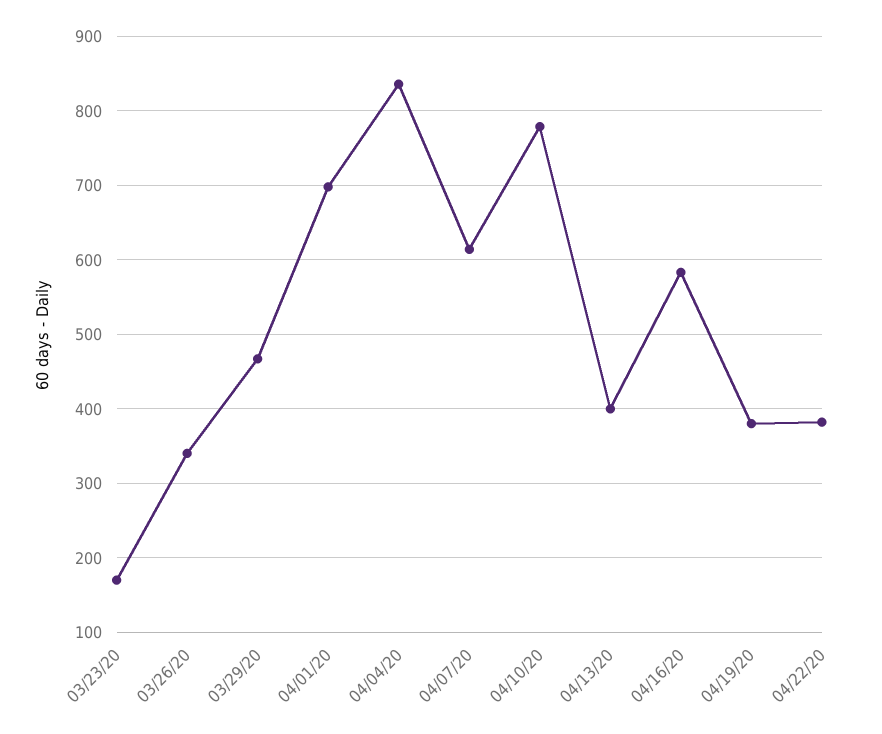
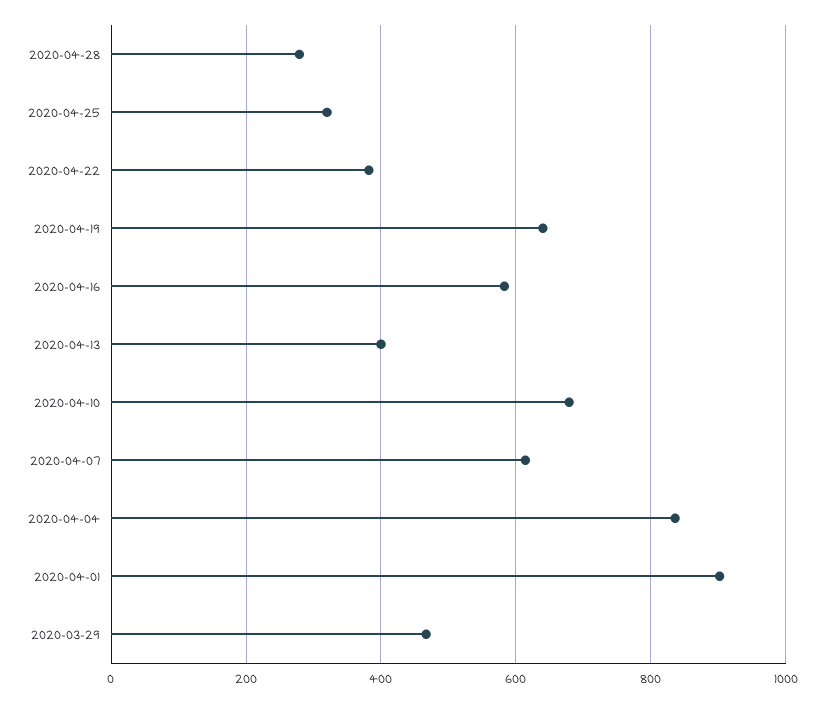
03/23/20: 170 -> none
03/26/20: 340 -> none
04/01/20: 700 -> 900
04/10/20: 780 -> 680
04/19/20: 380 -> 640
2020-04-28: none -> 280
2020-04-25: none -> 320

